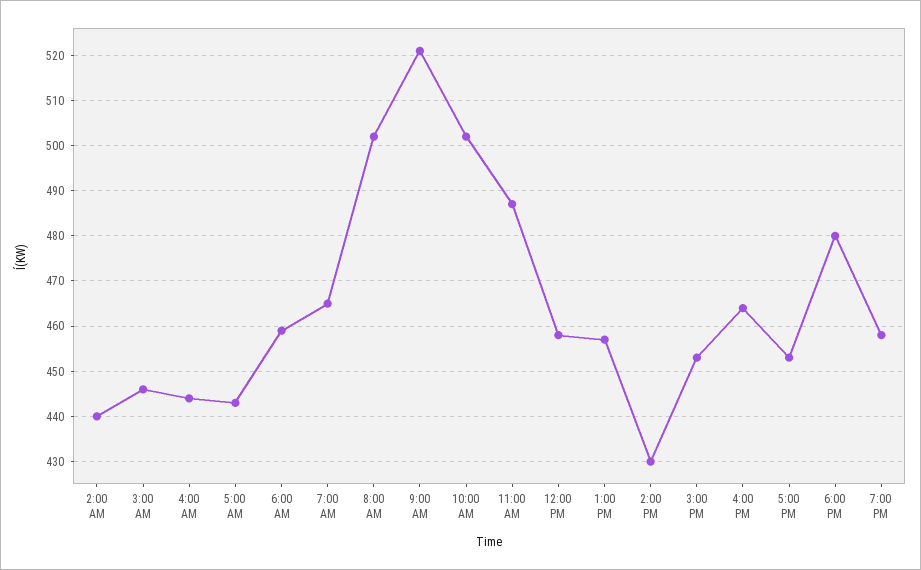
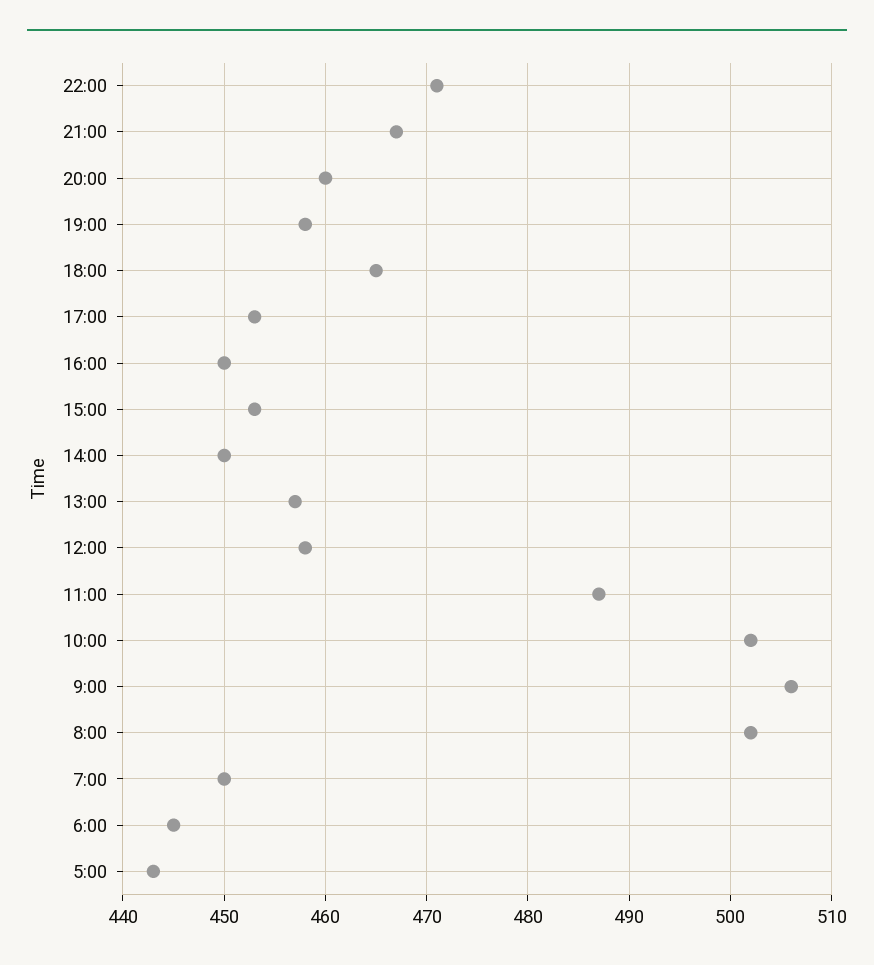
2:00 AM: 440 -> none
3:00 AM: 445 -> none
4:00 AM: 445 -> none
6:00 AM: 460 -> 445
7:00 AM: 465 -> 450
9:00 AM: 520 -> 506
2:00 PM: 430 -> 450
4:00 PM: 465 -> 450
6:00 PM: 480 -> 465
22:00: none -> 471
21:00: none -> 467
20:00: none -> 460

